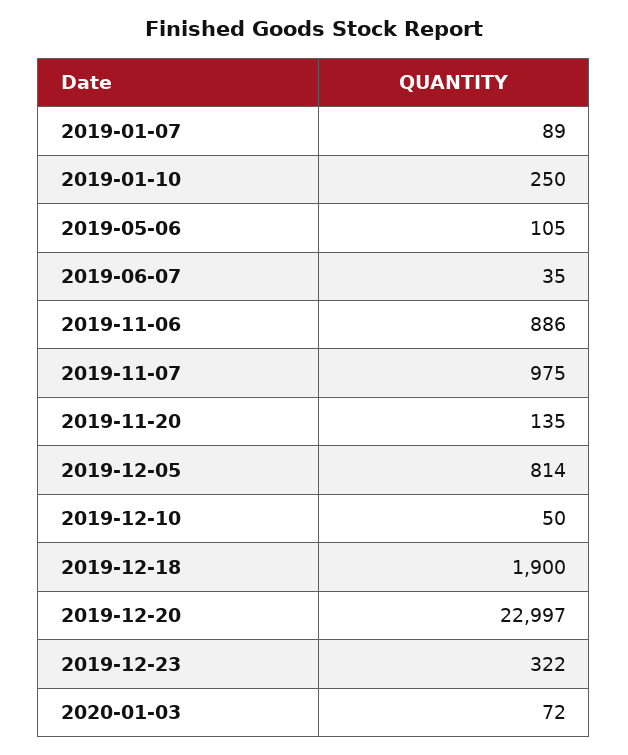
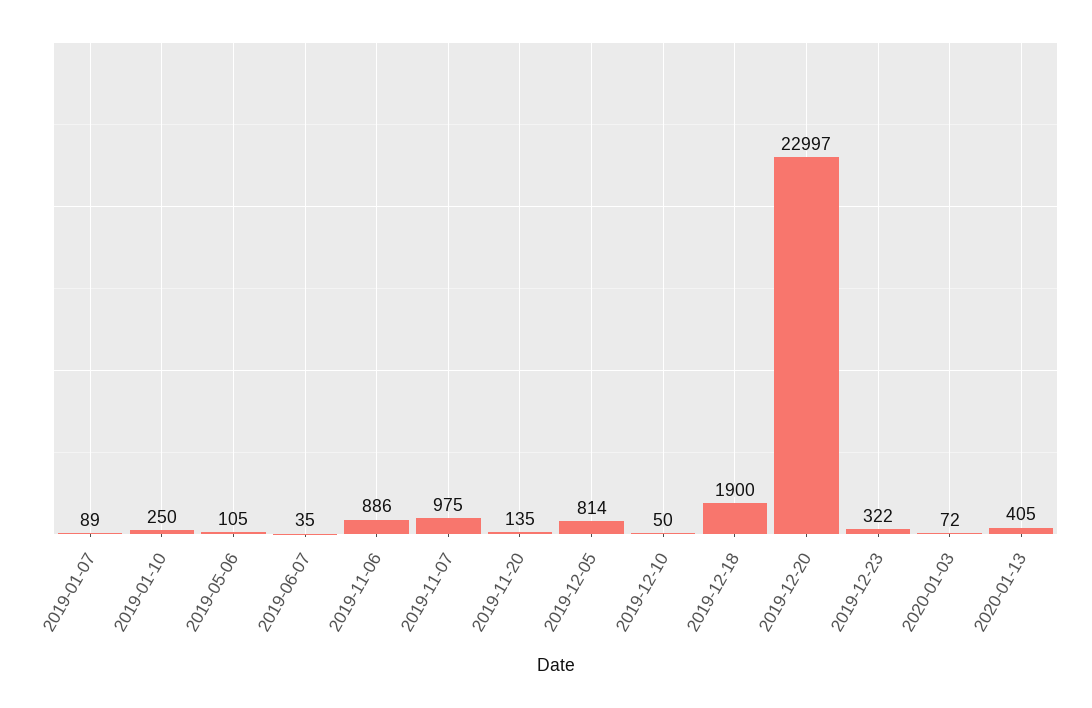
2020-01-13: none -> 405

